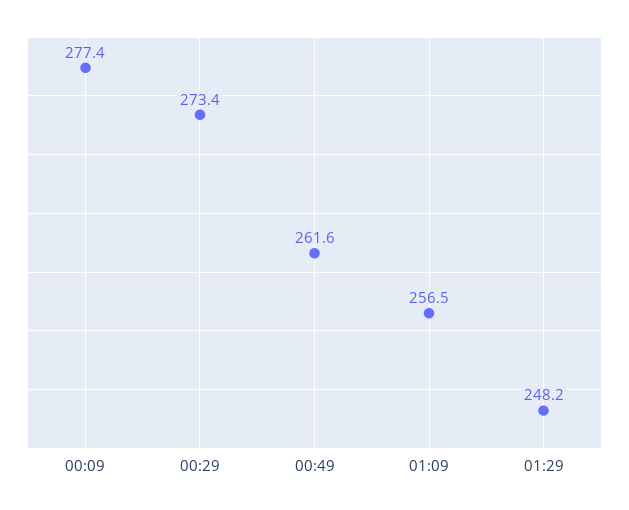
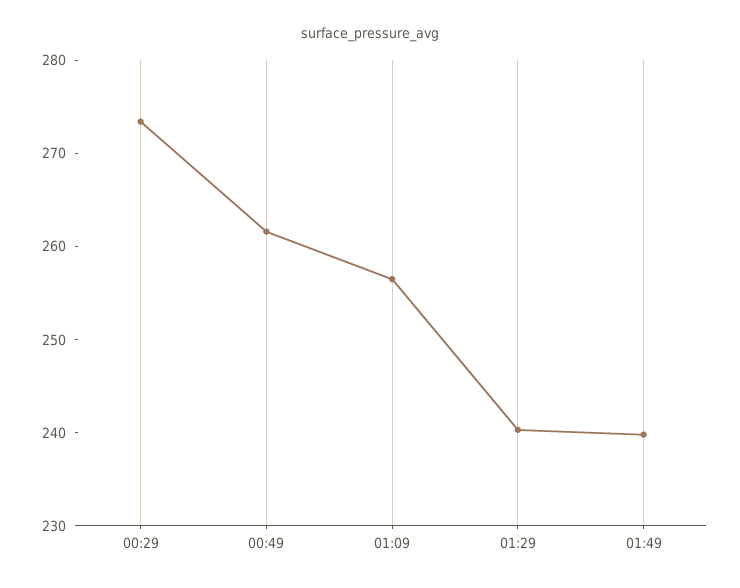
00:09: 277.4 -> none
01:29: 248.2 -> 240
01:49: none -> 240

